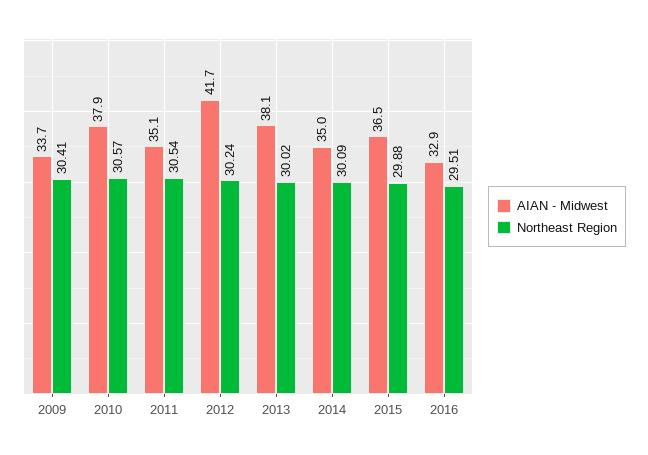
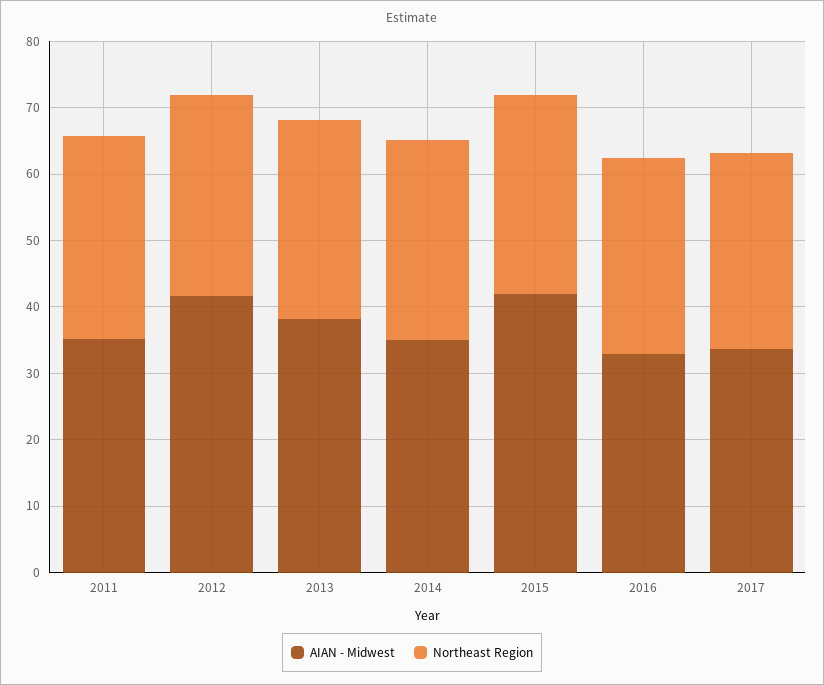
AIAN - Midwest, 2009: 33.7 -> none
Northeast Region, 2009: 30.41 -> none
AIAN - Midwest, 2010: 37.9 -> none
Northeast Region, 2010: 30.57 -> none
AIAN - Midwest, 2015: 36.5 -> 42
AIAN - Midwest, 2017: none -> 34
Northeast Region, 2017: none -> 30

